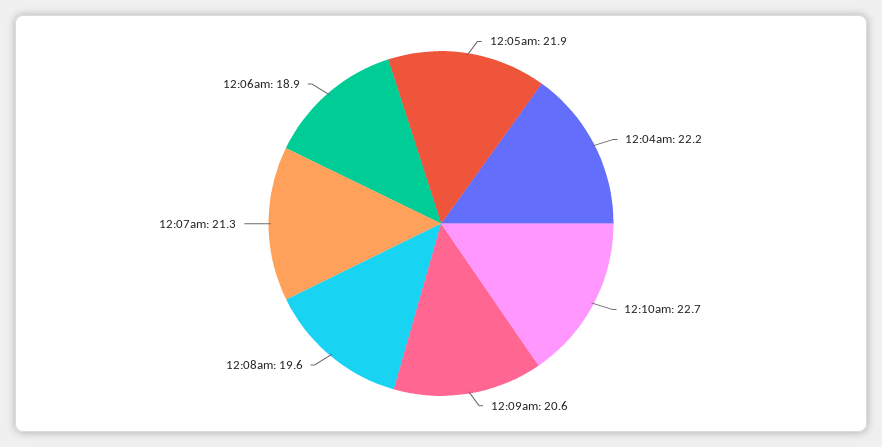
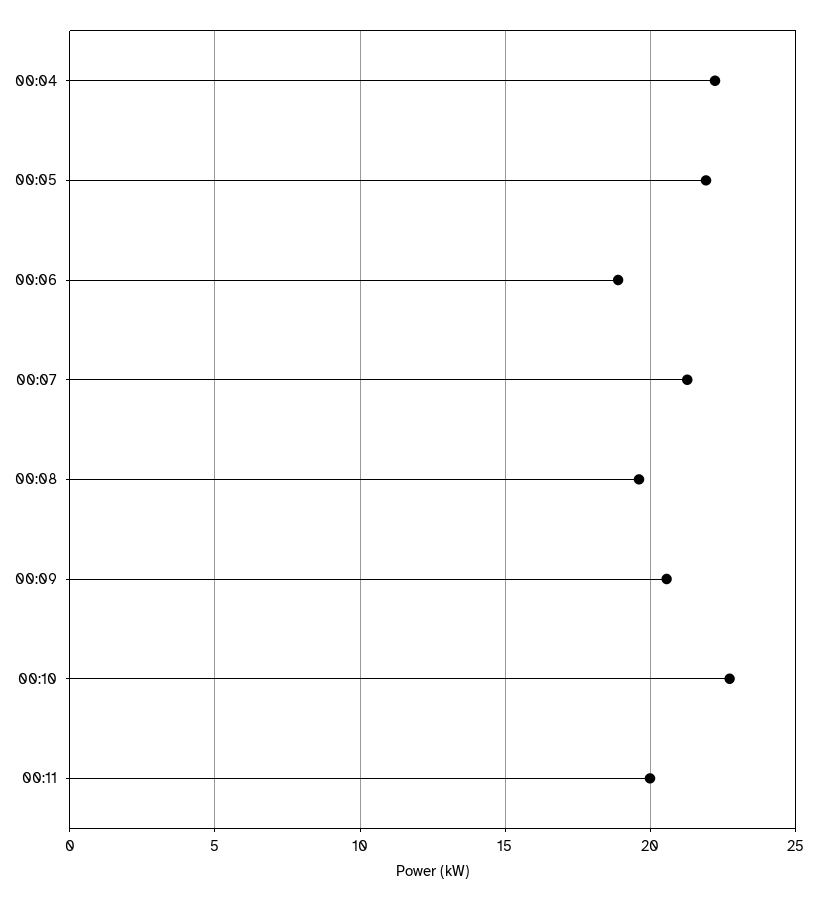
00:11: none -> 20

